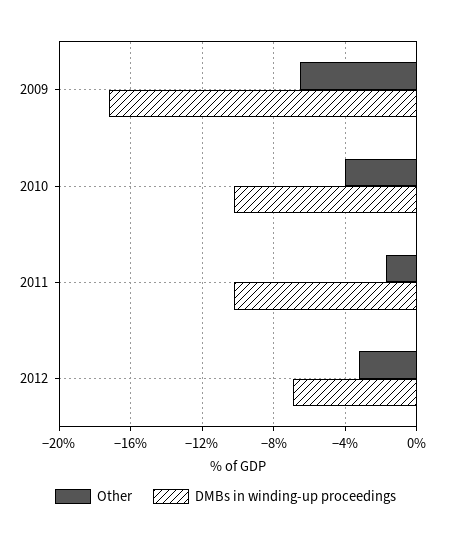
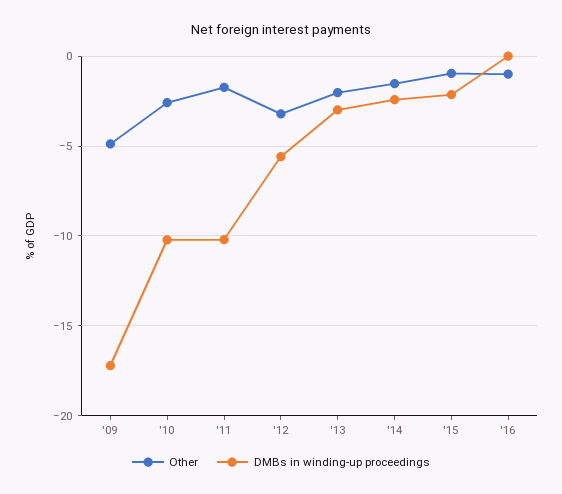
Other, 2009: -6.5 -> -5
Other, 2010: -4 -> -2.5
DMBs in winding-up proceedings, 2012: -7 -> -5.5
Other, '13: none -> -2
DMBs in winding-up proceedings, '13: none -> -3
Other, '14: none -> -1.5
DMBs in winding-up proceedings, '14: none -> -2.5
Other, '15: none -> -1
DMBs in winding-up proceedings, '15: none -> -2
Other, '16: none -> -1
DMBs in winding-up proceedings, '16: none -> 0

